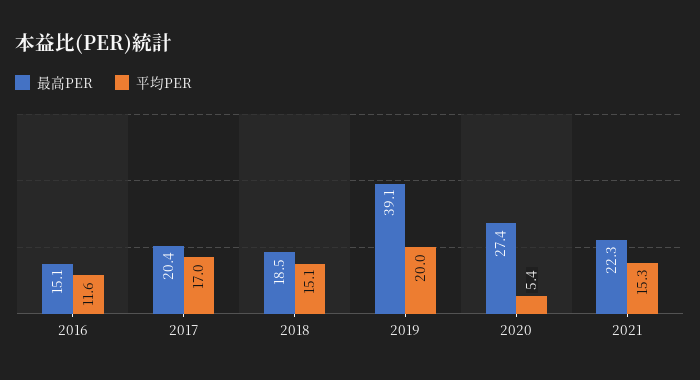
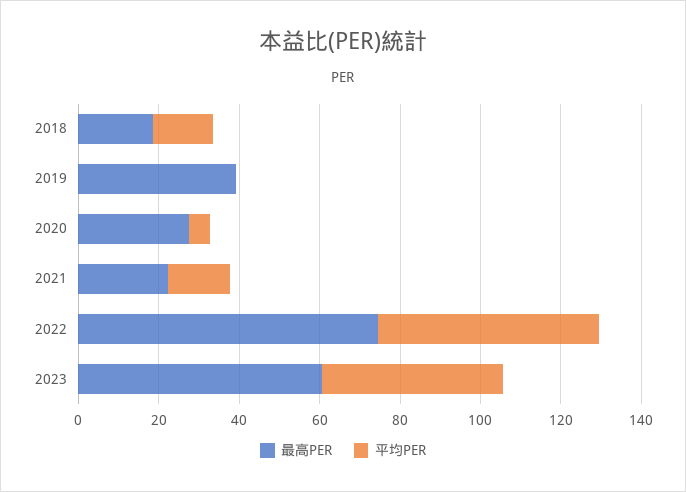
最高PER, 2016: 15.1 -> none
平均PER, 2016: 11.6 -> none
最高PER, 2017: 20.4 -> none
平均PER, 2017: 17 -> none
平均PER, 2019: 20 -> 0
最高PER, 2022: none -> 75
平均PER, 2022: none -> 55
最高PER, 2023: none -> 60
平均PER, 2023: none -> 45

